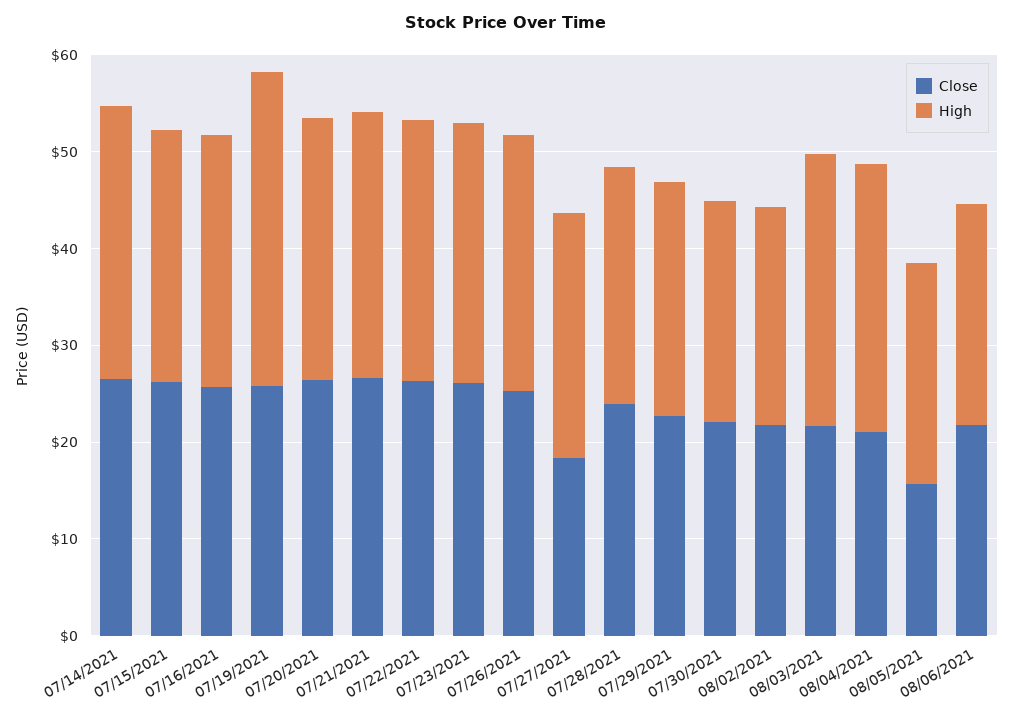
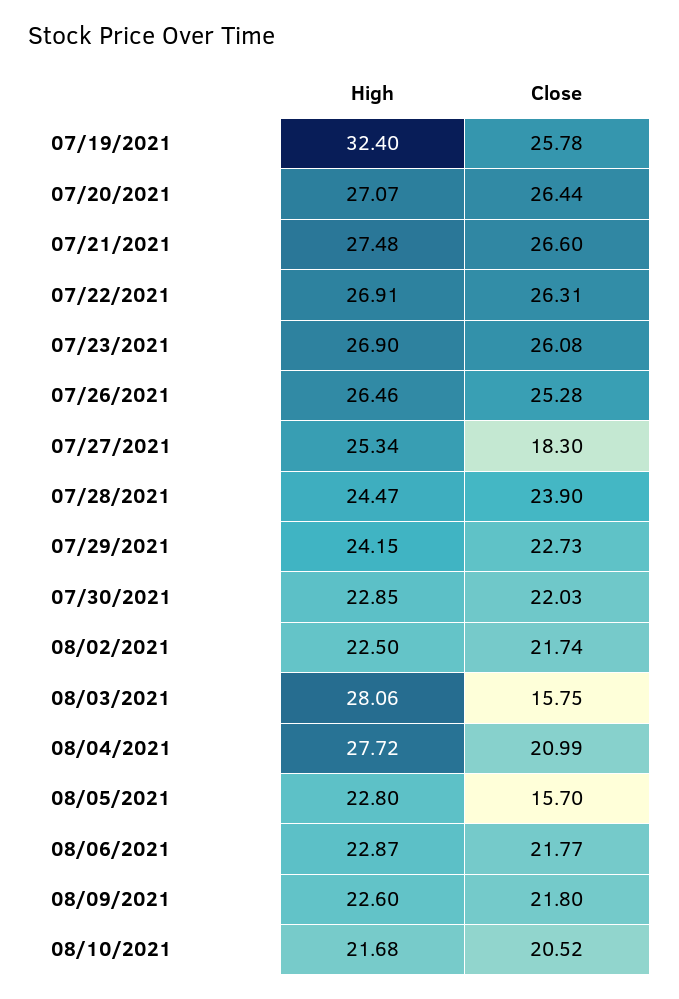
Close, 07/14/2021: 26 -> none
High, 07/14/2021: 28 -> none
Close, 07/15/2021: 26 -> none
High, 07/15/2021: 26 -> none
Close, 07/16/2021: 26 -> none
High, 07/16/2021: 26 -> none
Close, 08/03/2021: 22 -> 15.75
High, 08/09/2021: none -> 22.6
Close, 08/09/2021: none -> 21.8
High, 08/10/2021: none -> 21.68
Close, 08/10/2021: none -> 20.52

